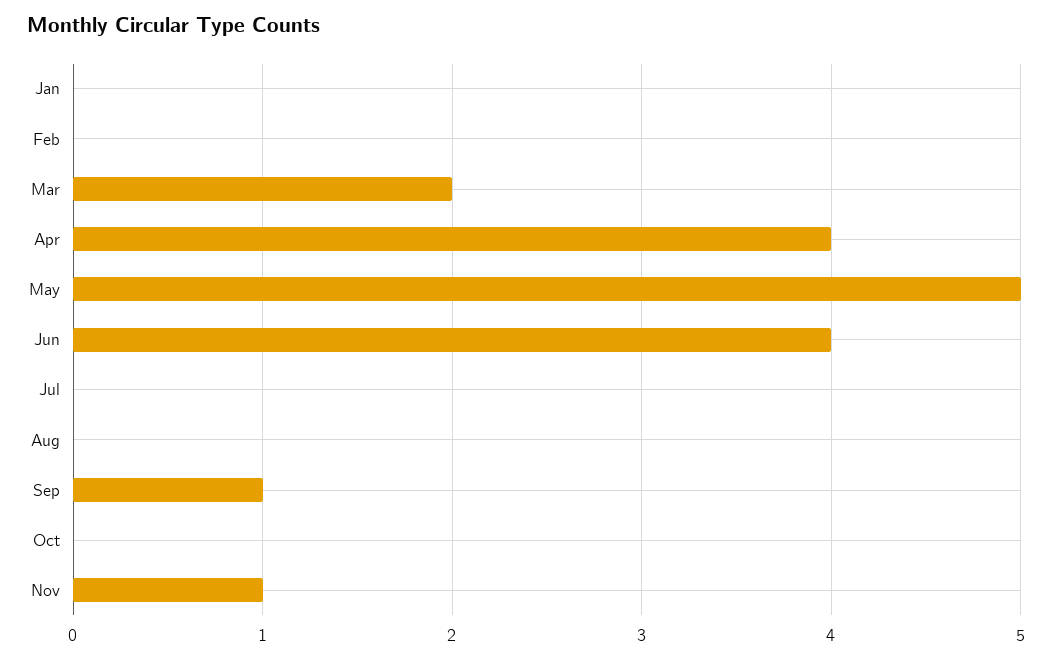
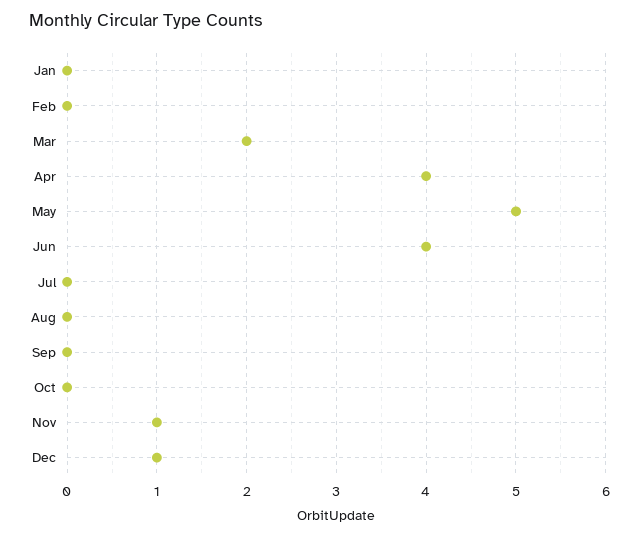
Sep: 1 -> 0
Dec: none -> 1

